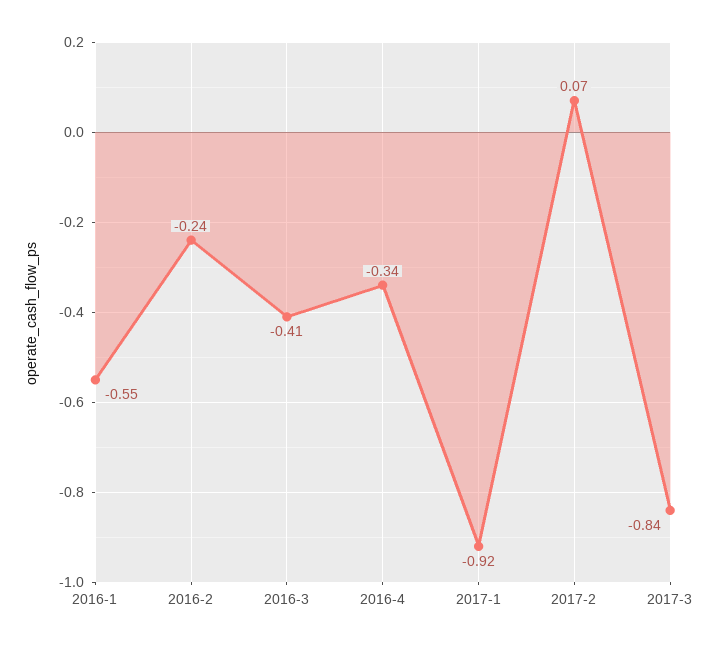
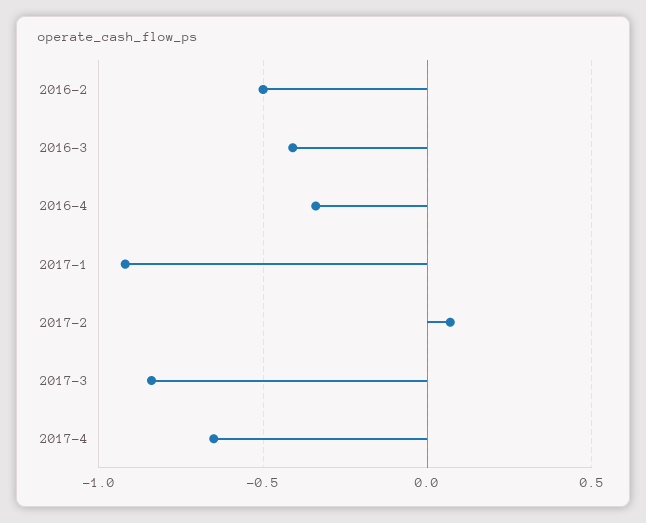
2016-1: -0.55 -> none
2016-2: -0.24 -> -0.5
2017-4: none -> -0.65

